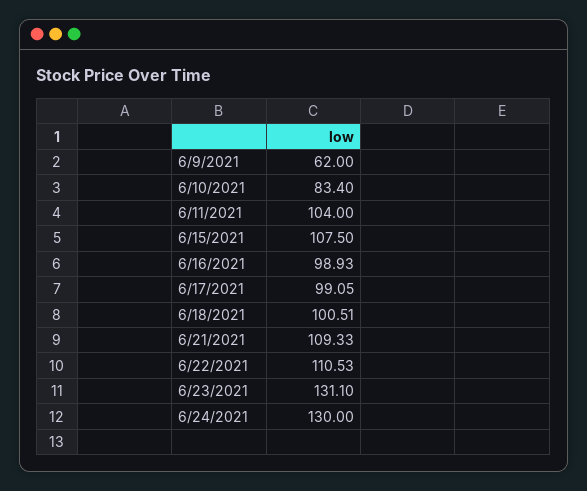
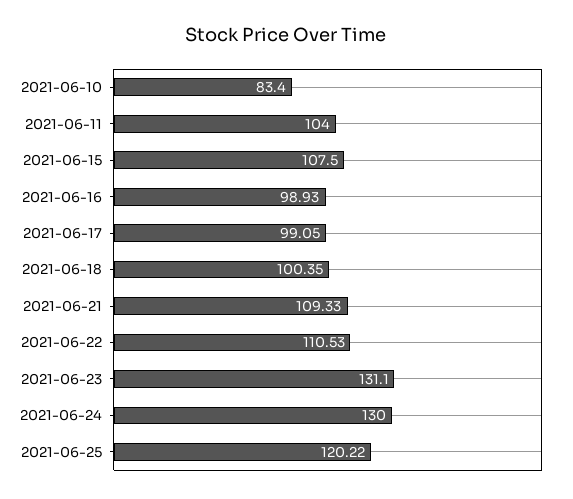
6/9/2021: 62 -> none
6/18/2021: 100.51 -> 100.35
2021-06-25: none -> 120.22

